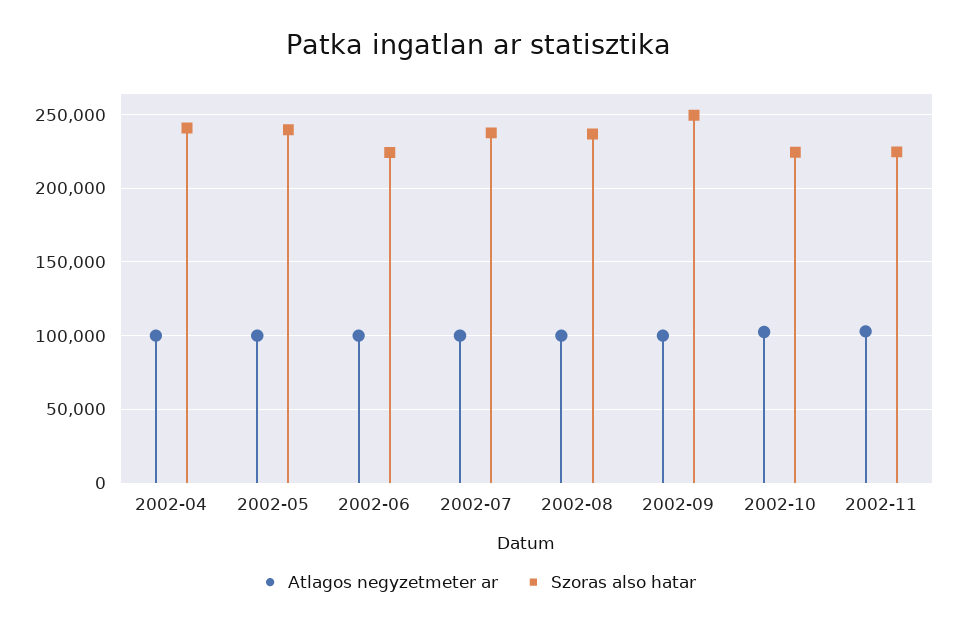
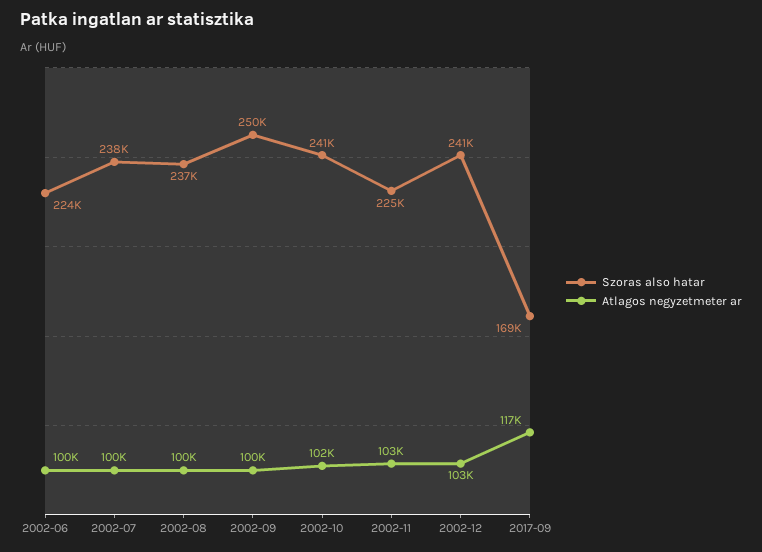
Atlagos negyzetmeter ar, 2002-04: 100000 -> none
Szoras also hatar, 2002-04: 240000 -> none
Atlagos negyzetmeter ar, 2002-05: 100000 -> none
Szoras also hatar, 2002-05: 240000 -> none
Szoras also hatar, 2002-10: 225000 -> 241000
Szoras also hatar, 2002-12: none -> 241000
Atlagos negyzetmeter ar, 2002-12: none -> 103000
Szoras also hatar, 2017-09: none -> 169000
Atlagos negyzetmeter ar, 2017-09: none -> 117000

